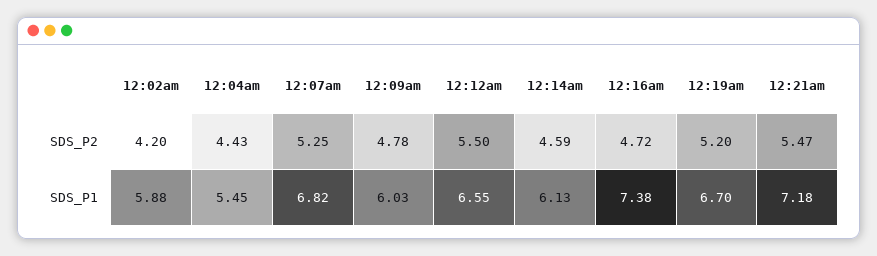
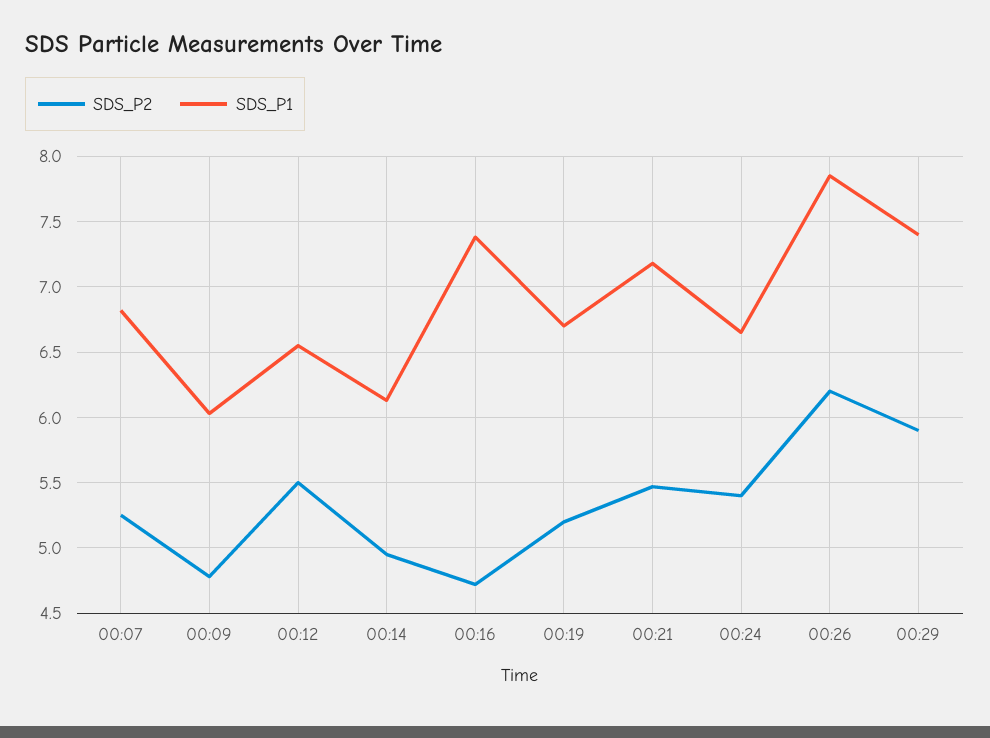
SDS_P2, 12:02am: 4.2 -> none
SDS_P2, 12:04am: 4.43 -> none
SDS_P2, 12:14am: 4.59 -> 4.95
SDS_P1, 12:02am: 5.88 -> none
SDS_P1, 12:04am: 5.45 -> none
SDS_P2, 00:24: none -> 5.4
SDS_P1, 00:24: none -> 6.65
SDS_P2, 00:26: none -> 6.2
SDS_P1, 00:26: none -> 7.85
SDS_P2, 00:29: none -> 5.9
SDS_P1, 00:29: none -> 7.4

